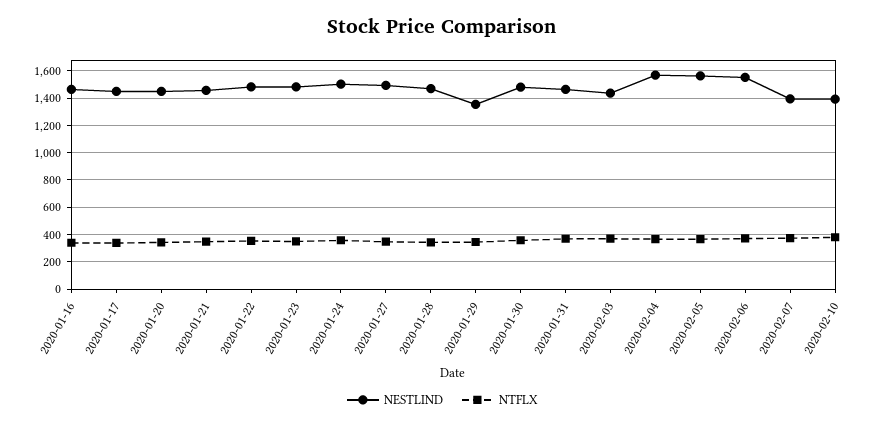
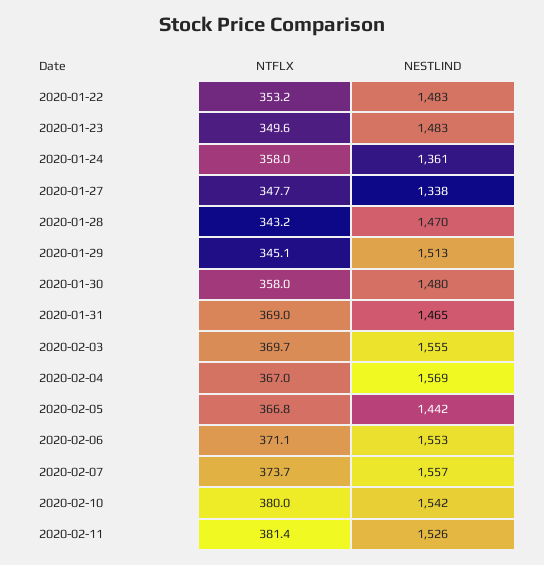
NESTLIND, 2020-01-16: 1450 -> none
NTFLX, 2020-01-16: 350 -> none
NESTLIND, 2020-01-17: 1450 -> none
NTFLX, 2020-01-17: 350 -> none
NESTLIND, 2020-01-20: 1450 -> none
NTFLX, 2020-01-20: 350 -> none
NESTLIND, 2020-01-21: 1450 -> none
NTFLX, 2020-01-21: 350 -> none
NESTLIND, 2020-01-24: 1500 -> 1361
NESTLIND, 2020-01-27: 1500 -> 1338
NESTLIND, 2020-01-29: 1350 -> 1513
NESTLIND, 2020-02-03: 1450 -> 1555
NESTLIND, 2020-02-05: 1550 -> 1442
NESTLIND, 2020-02-07: 1400 -> 1557
NESTLIND, 2020-02-10: 1400 -> 1542
NTFLX, 2020-02-11: none -> 381.4
NESTLIND, 2020-02-11: none -> 1526

